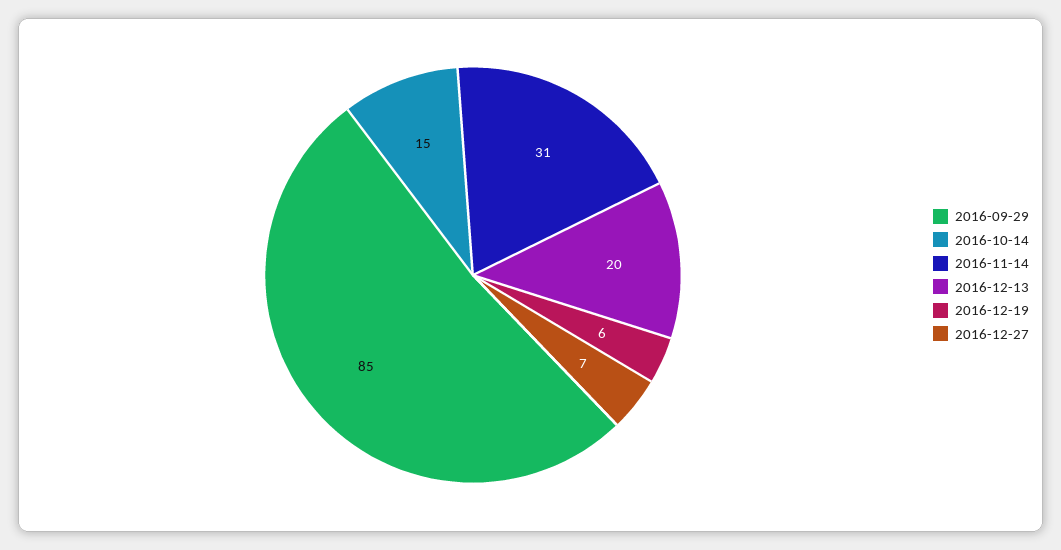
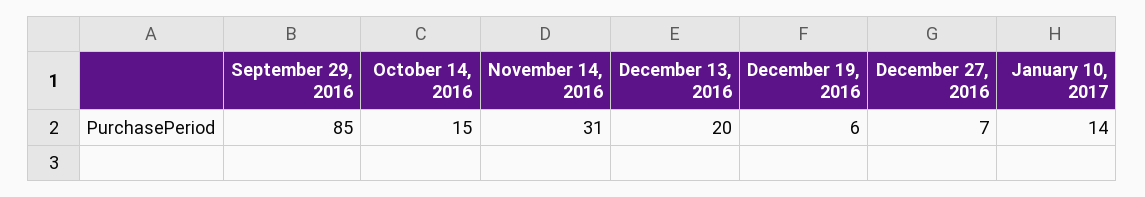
January 10, 2017: none -> 14

